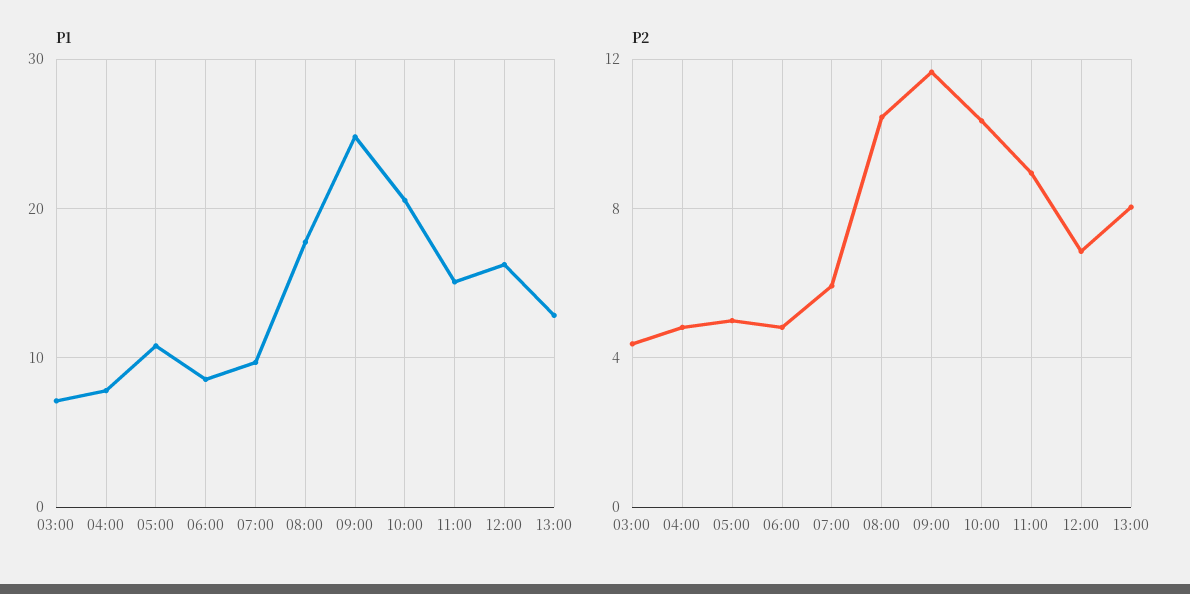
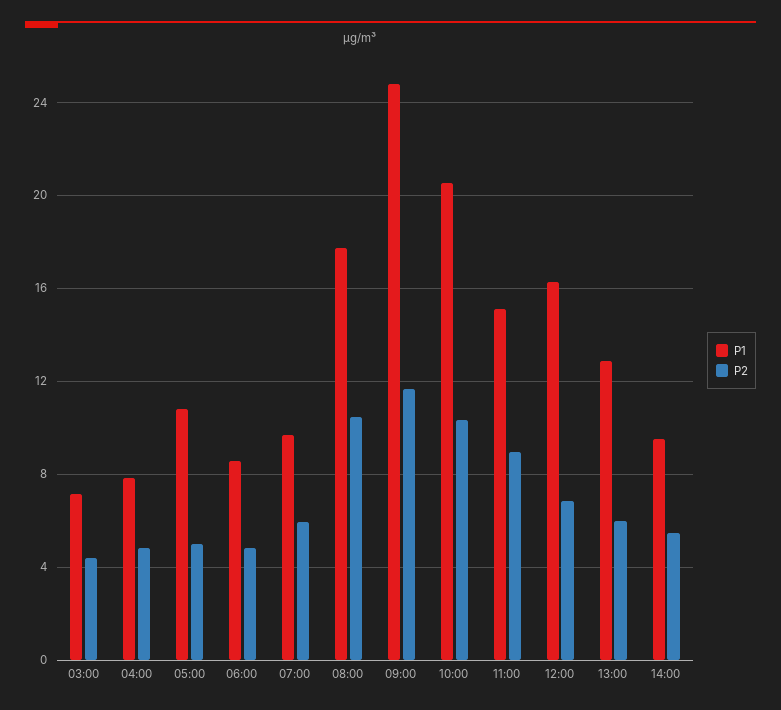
P2, 13:00: 8 -> 6
P1, 14:00: none -> 9.5
P2, 14:00: none -> 5.5

